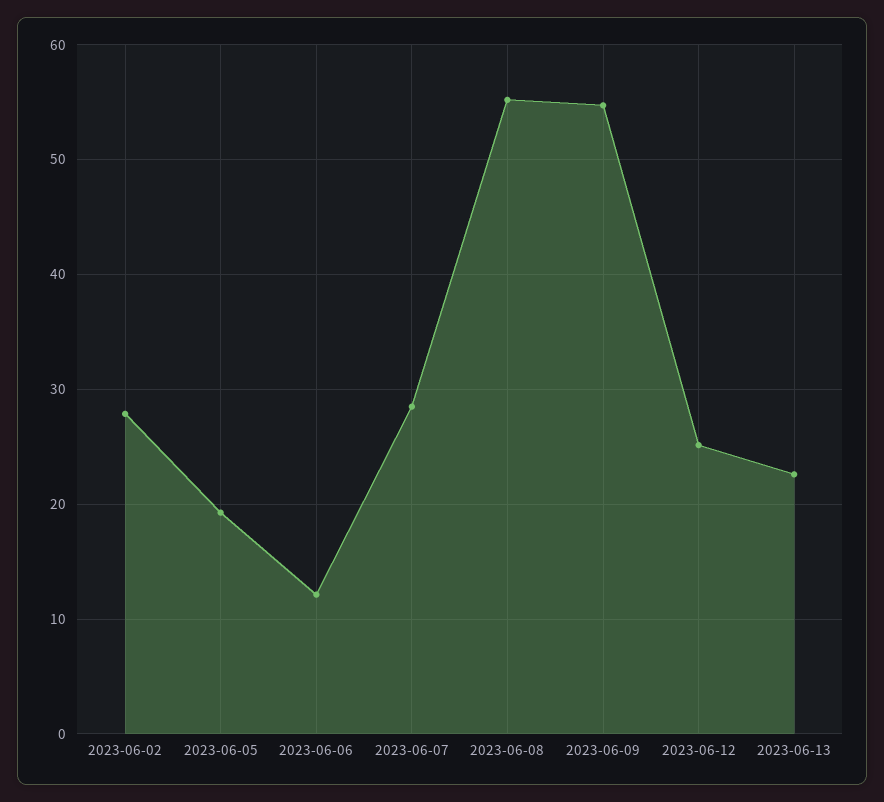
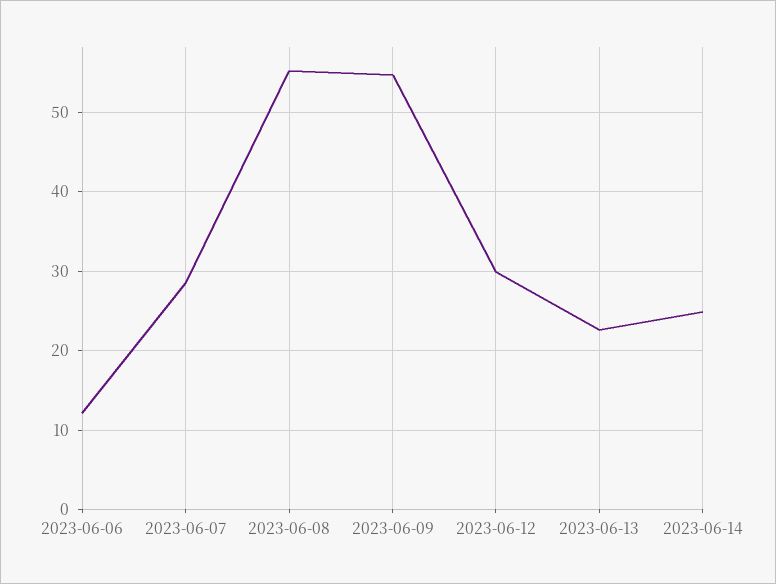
2023-06-02: 28 -> none
2023-06-05: 19 -> none
2023-06-12: 25 -> 30
2023-06-14: none -> 25

